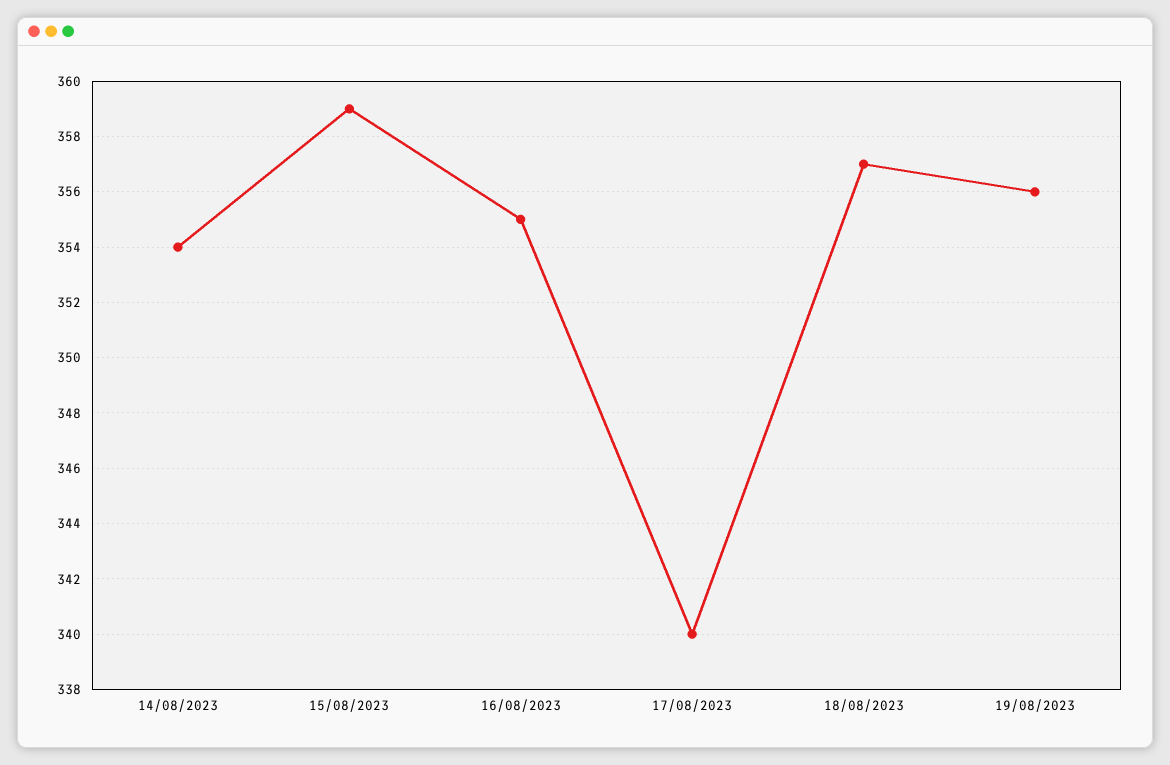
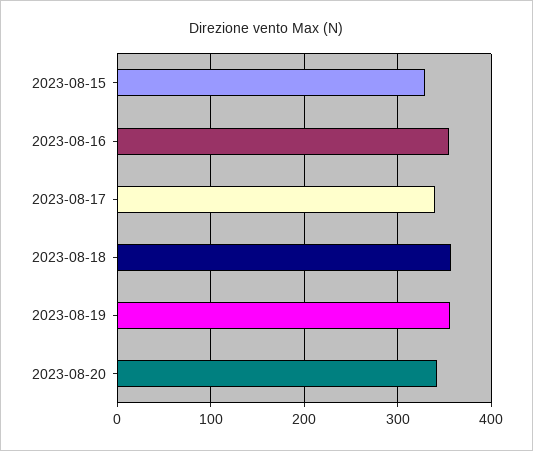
14/08/2023: 354 -> none
15/08/2023: 359 -> 330
2023-08-20: none -> 340

